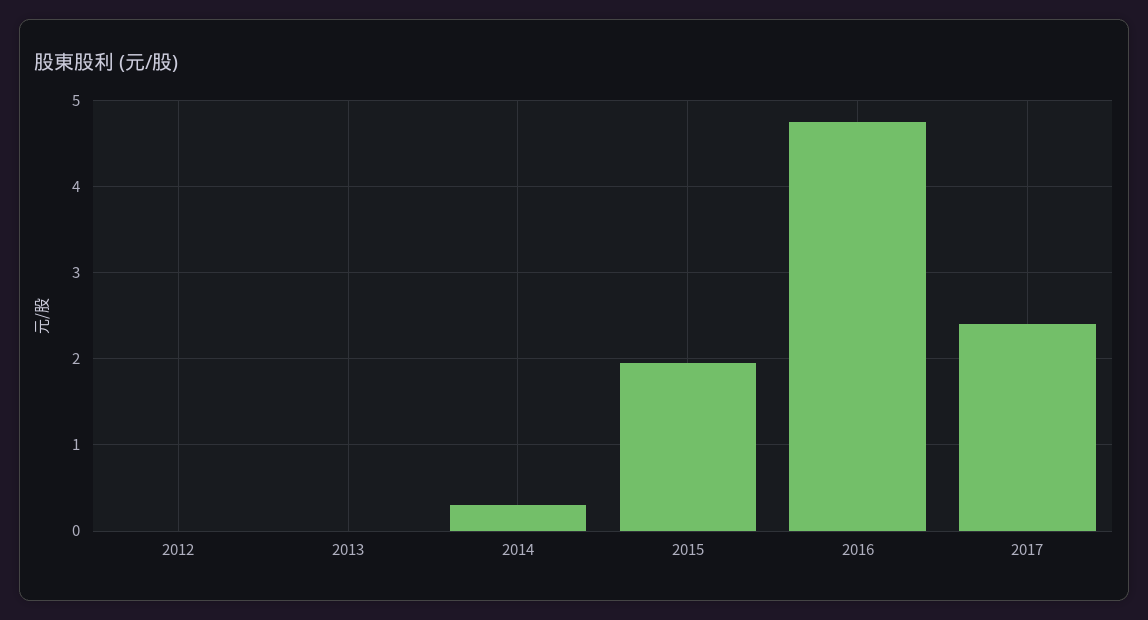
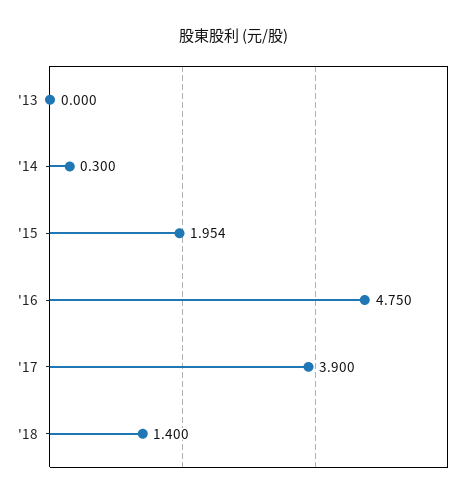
2012: 0 -> none
2017: 2.4 -> 3.9
'18: none -> 1.4

